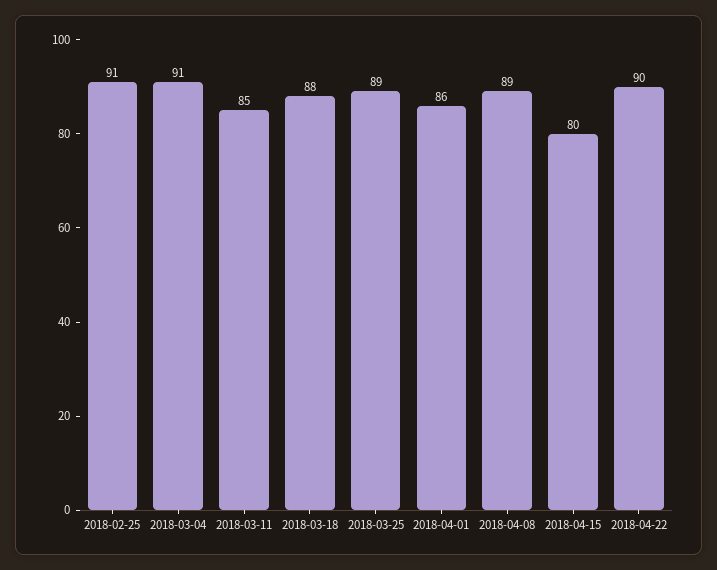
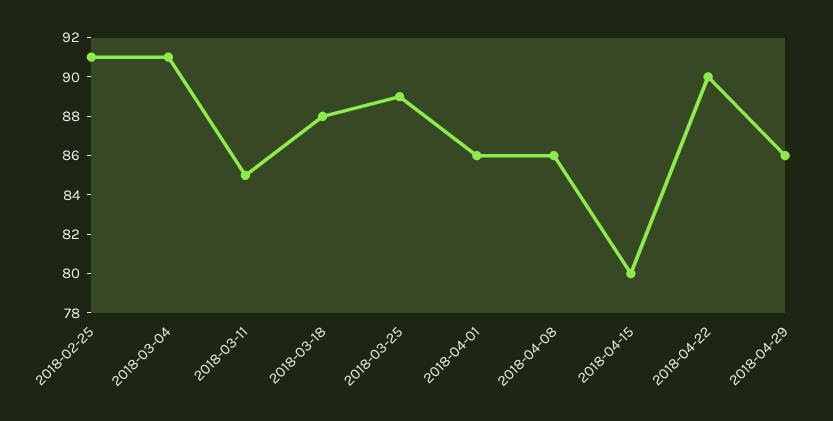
2018-04-08: 89 -> 86
2018-04-29: none -> 86

